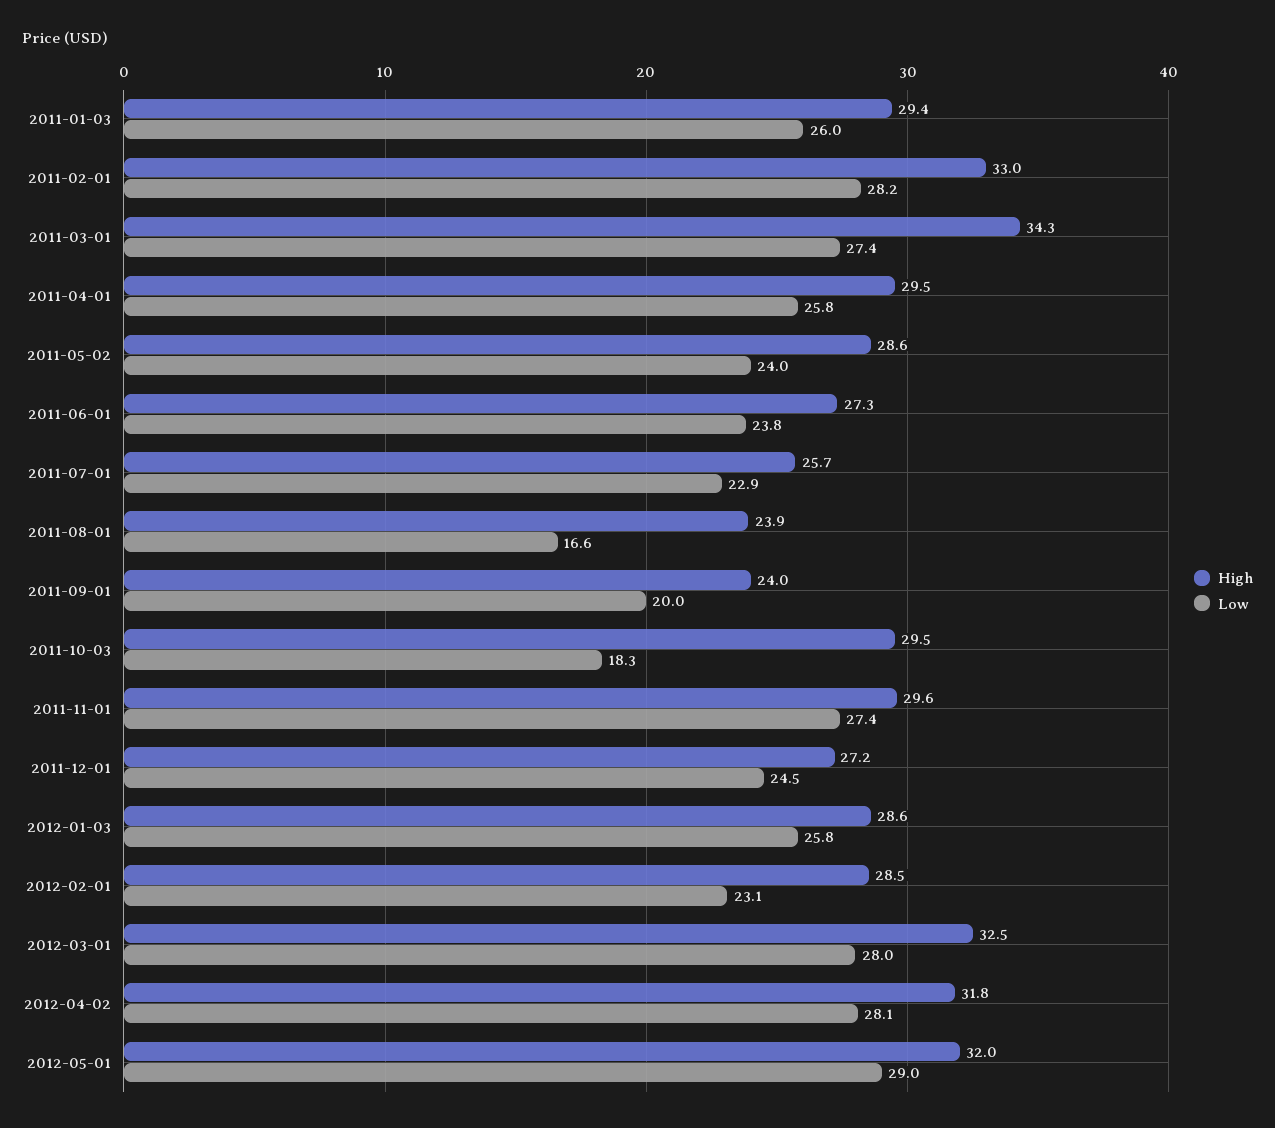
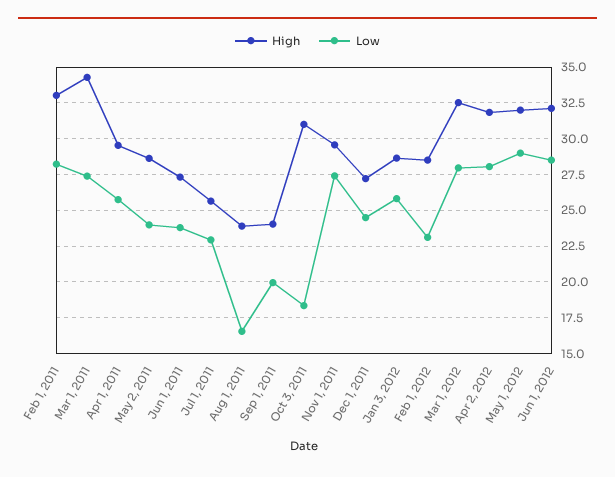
High, 2011-01-03: 29.4 -> none
Low, 2011-01-03: 26 -> none
High, 2011-10-03: 29.5 -> 31
High, Jun 1, 2012: none -> 32
Low, Jun 1, 2012: none -> 28.5

